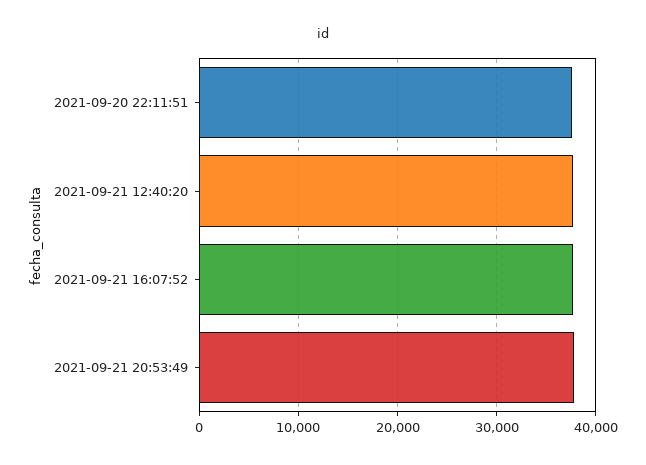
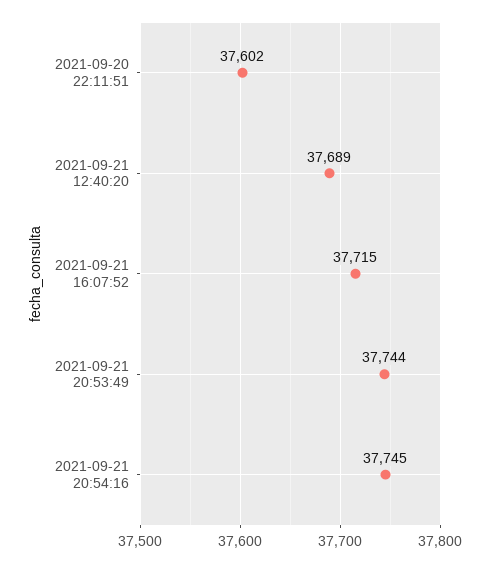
2021-09-21 20:54:16: none -> 37745

